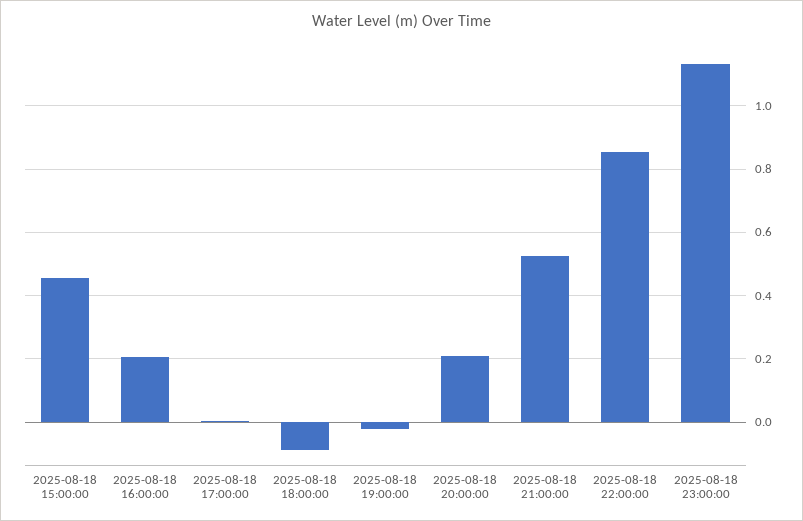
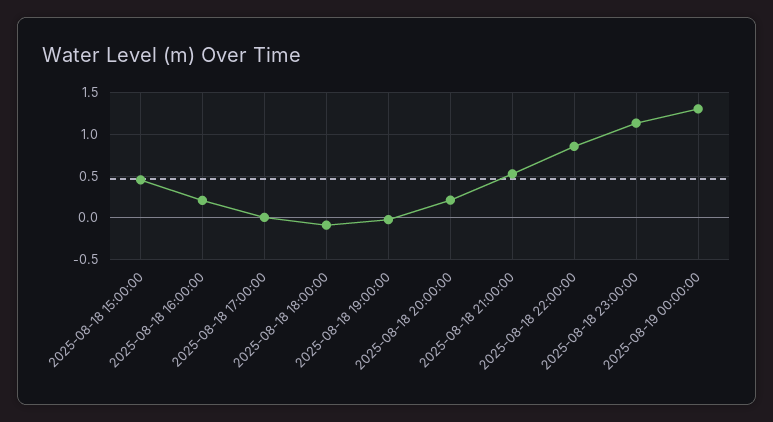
2025-08-19 00:00:00: none -> 1.3

